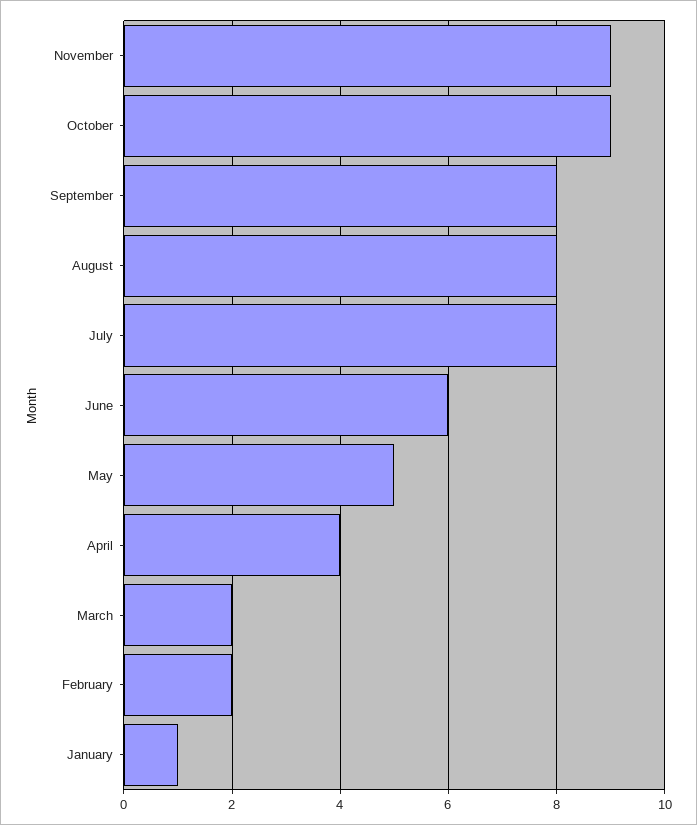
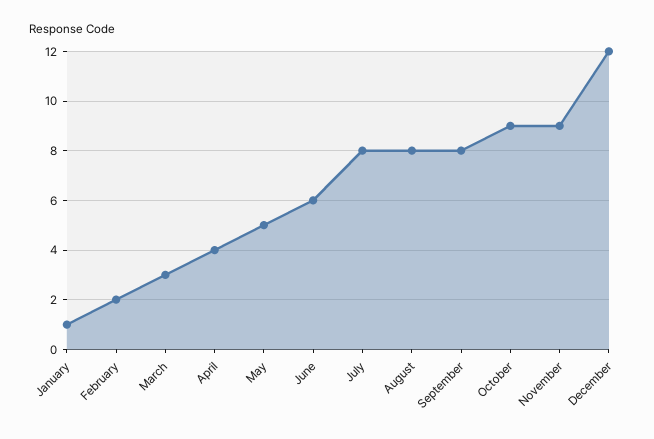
March: 2 -> 3
December: none -> 12

